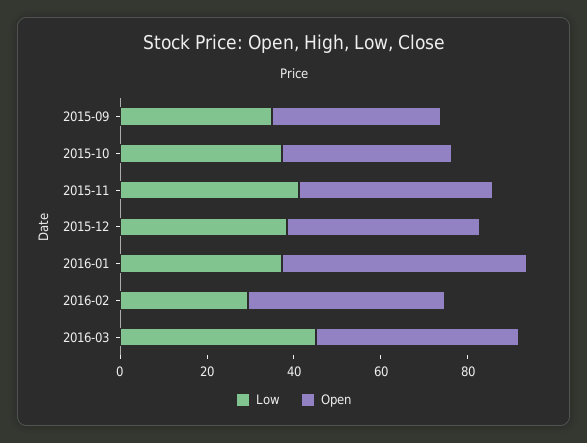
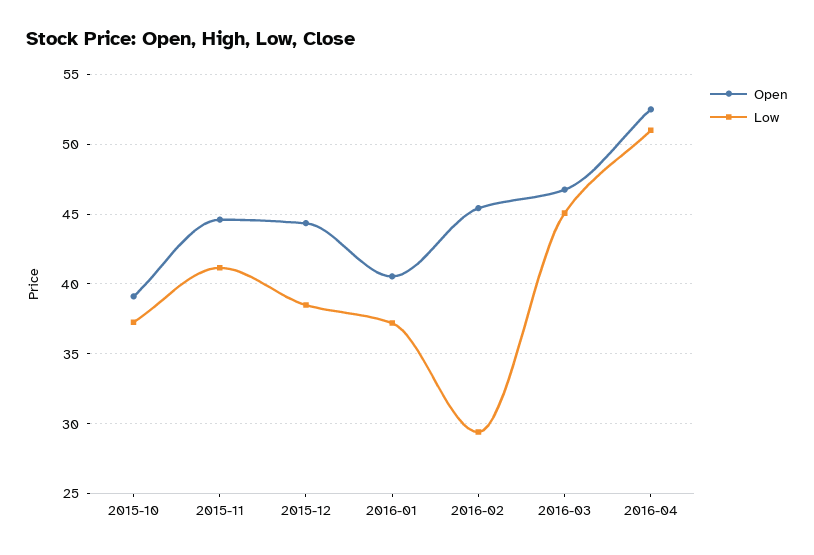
Low, 2015-09: 35 -> none
Open, 2015-09: 40 -> none
Open, 2016-01: 55 -> 40.5
Open, 2016-04: none -> 52.5
Low, 2016-04: none -> 51

